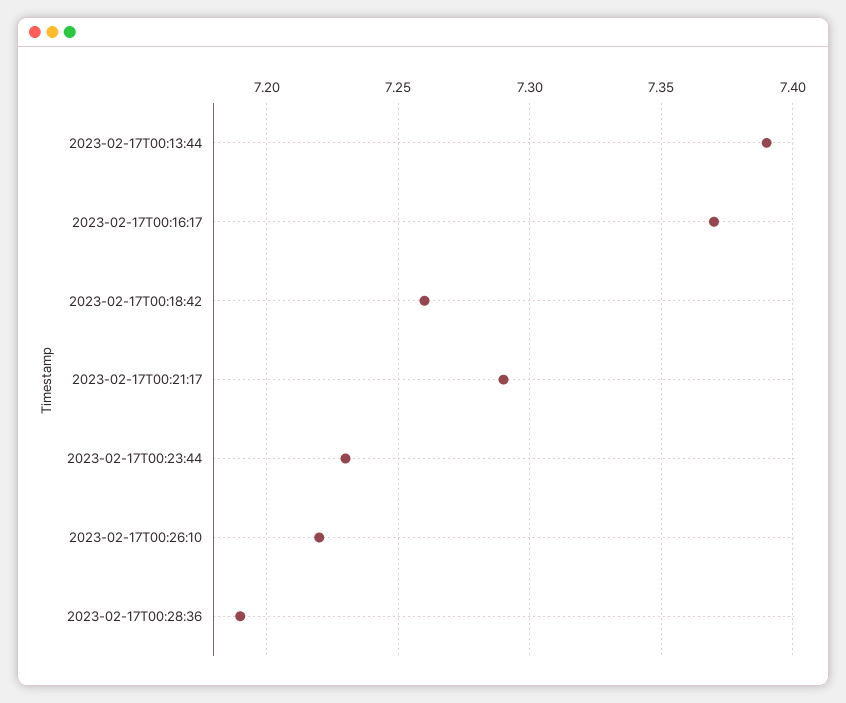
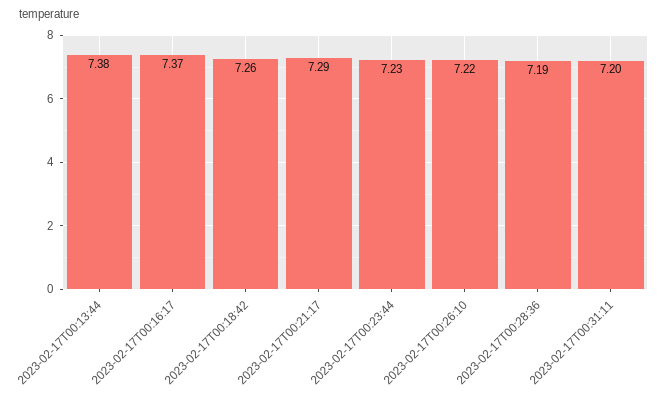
2023-02-17T00:13:44: 7.39 -> 7.38
2023-02-17T00:31:11: none -> 7.2

